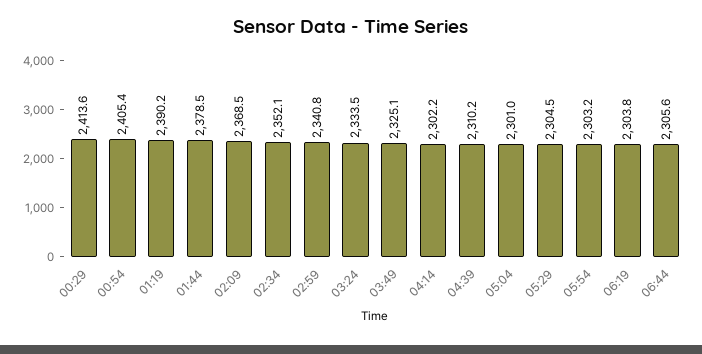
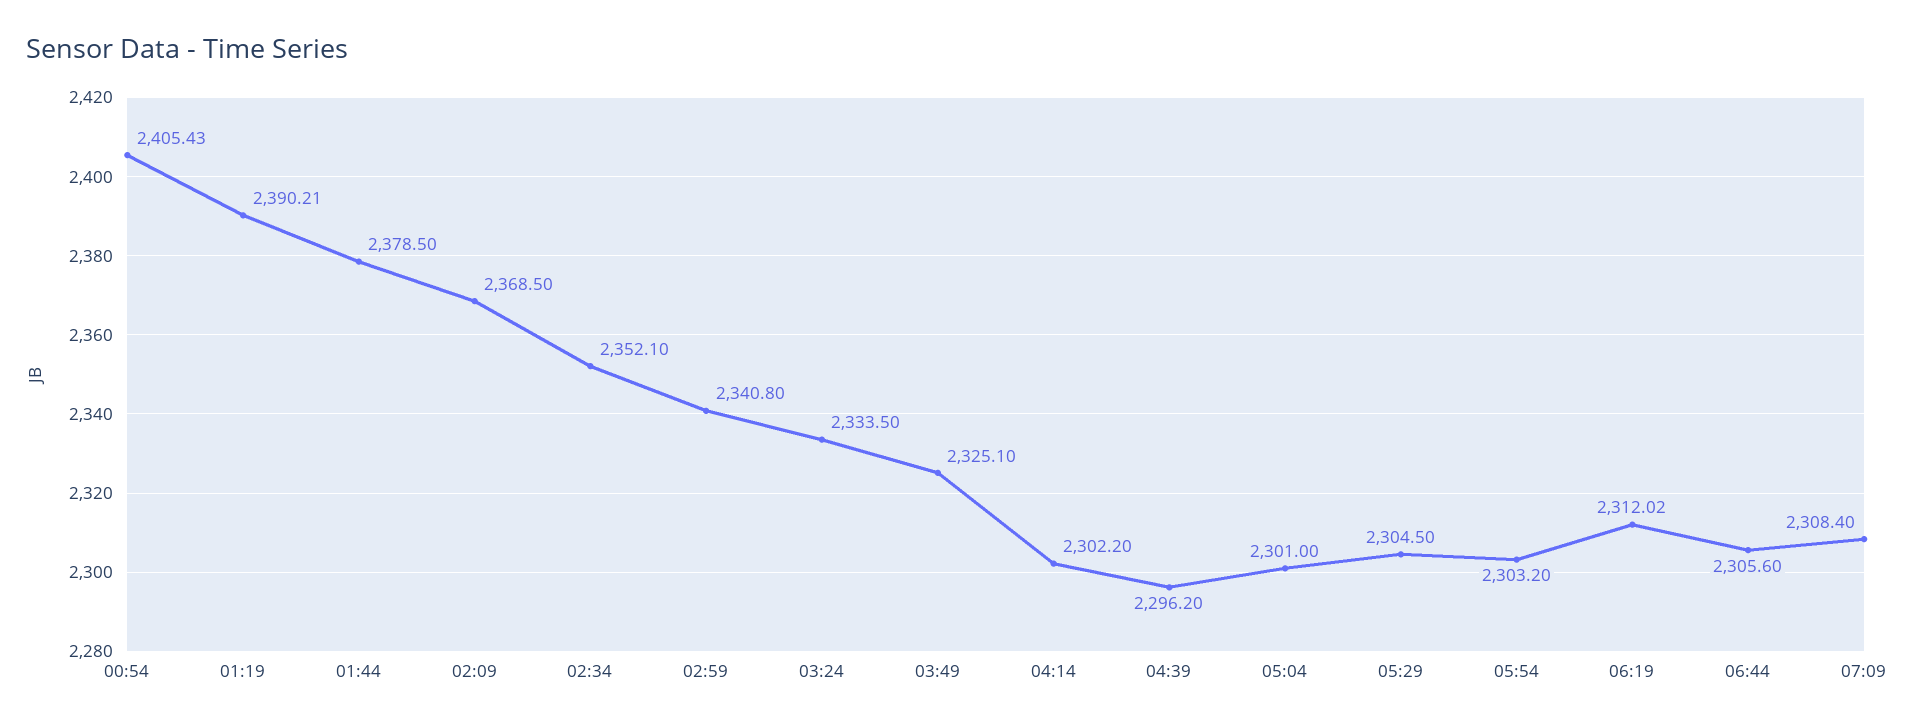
00:29: 2413.6 -> none
04:39: 2310.2 -> 2296.2
06:19: 2303.8 -> 2312.02
07:09: none -> 2308.4

